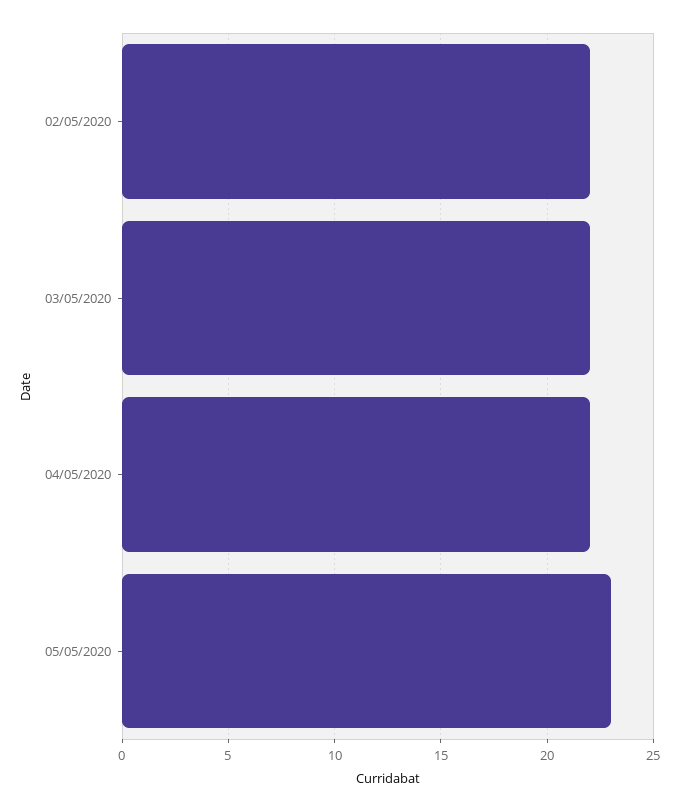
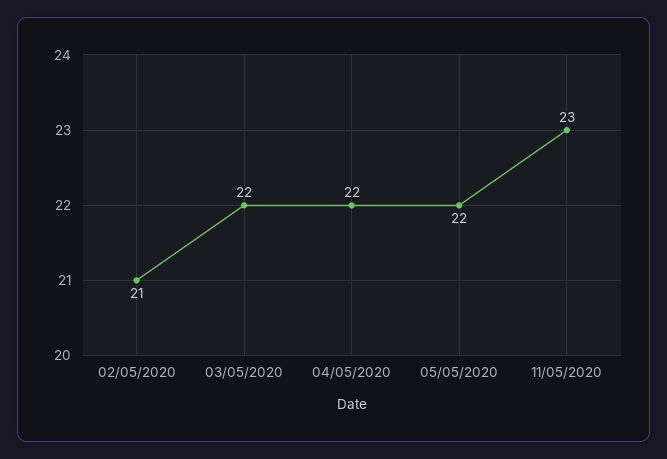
02/05/2020: 22 -> 21
05/05/2020: 23 -> 22
11/05/2020: none -> 23

